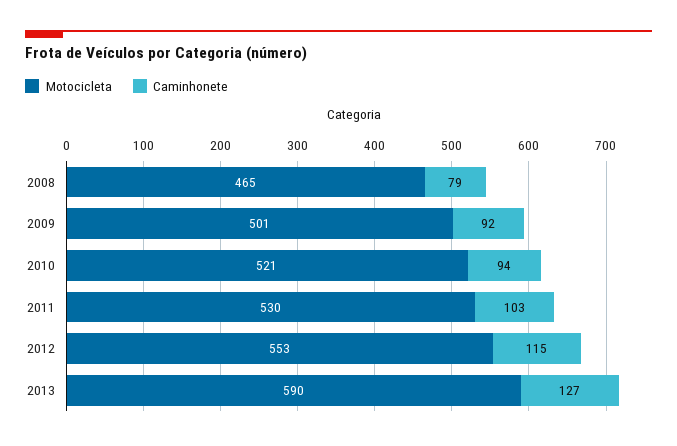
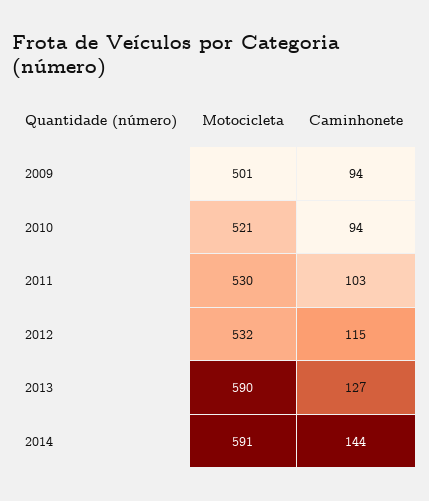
Motocicleta, 2008: 465 -> none
Caminhonete, 2008: 79 -> none
Caminhonete, 2009: 92 -> 94
Motocicleta, 2012: 553 -> 532
Motocicleta, 2014: none -> 591
Caminhonete, 2014: none -> 144

